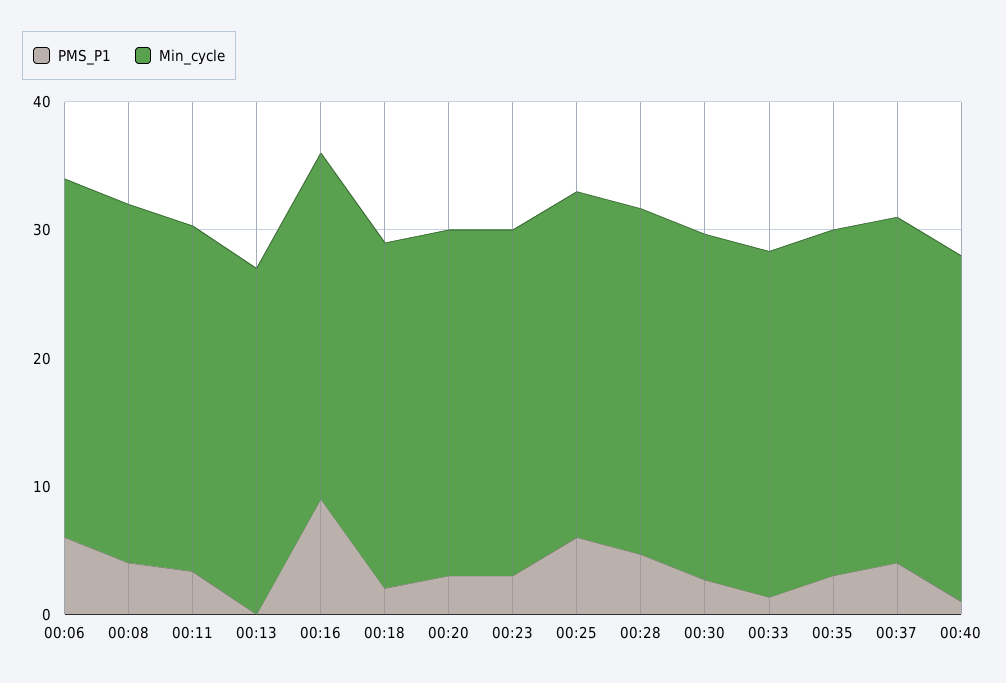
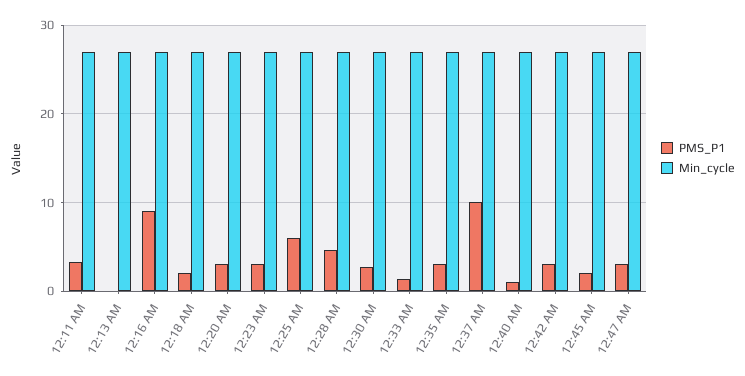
PMS_P1, 00:06: 6 -> none
Min_cycle, 00:06: 28 -> none
PMS_P1, 00:08: 4 -> none
Min_cycle, 00:08: 28 -> none
PMS_P1, 00:37: 4 -> 10
PMS_P1, 12:42 AM: none -> 3
Min_cycle, 12:42 AM: none -> 27
PMS_P1, 12:45 AM: none -> 2
Min_cycle, 12:45 AM: none -> 27
PMS_P1, 12:47 AM: none -> 3
Min_cycle, 12:47 AM: none -> 27

